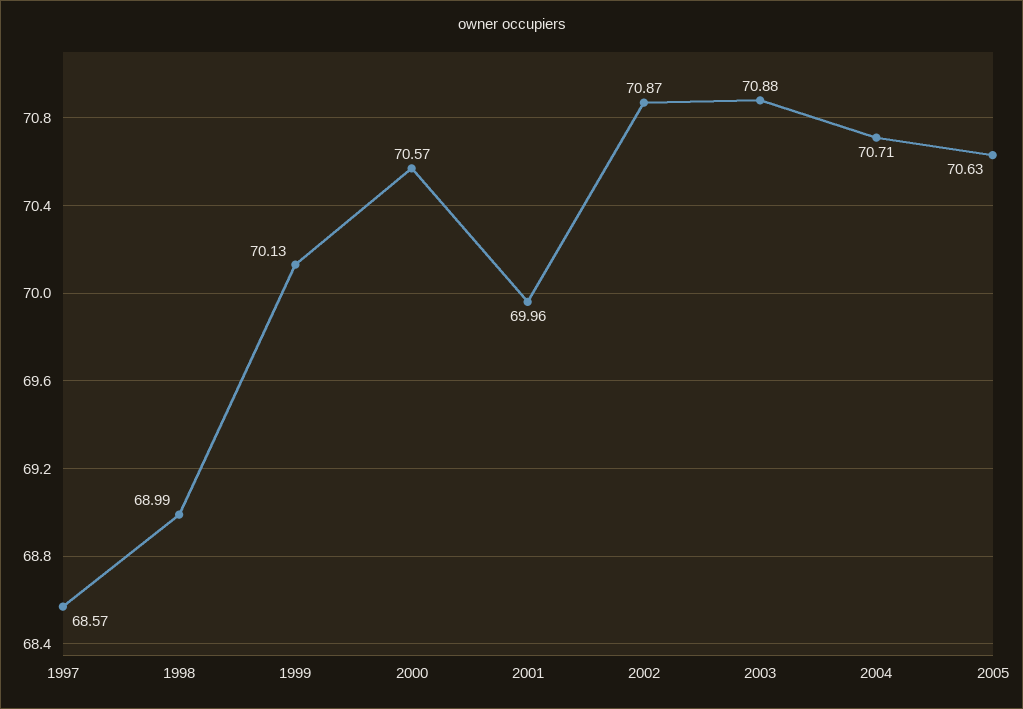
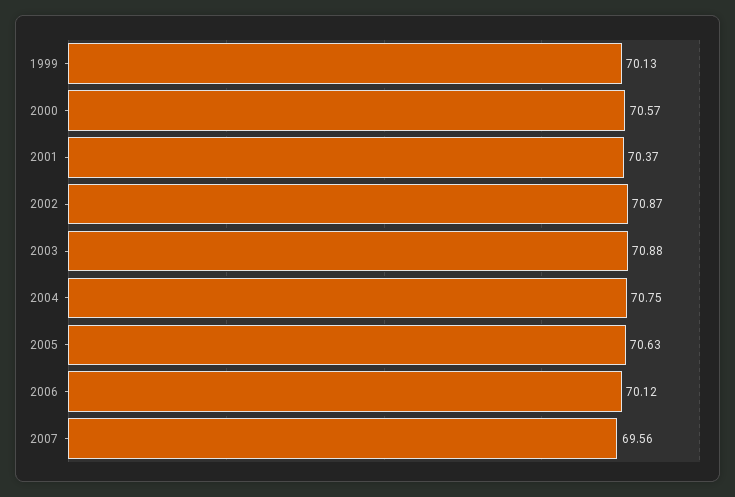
1997: 68.57 -> none
1998: 68.99 -> none
2001: 69.96 -> 70.37
2004: 70.71 -> 70.75
2006: none -> 70.12
2007: none -> 69.56

